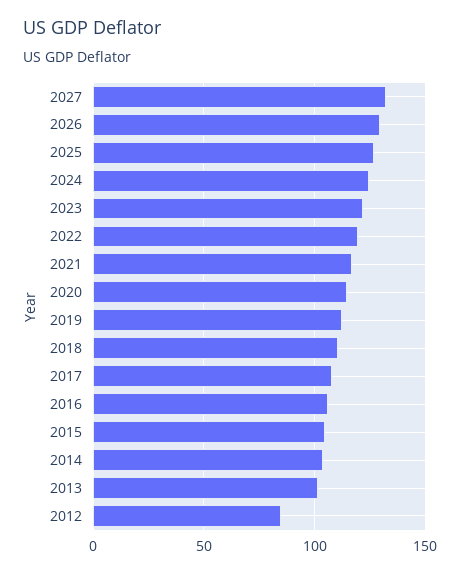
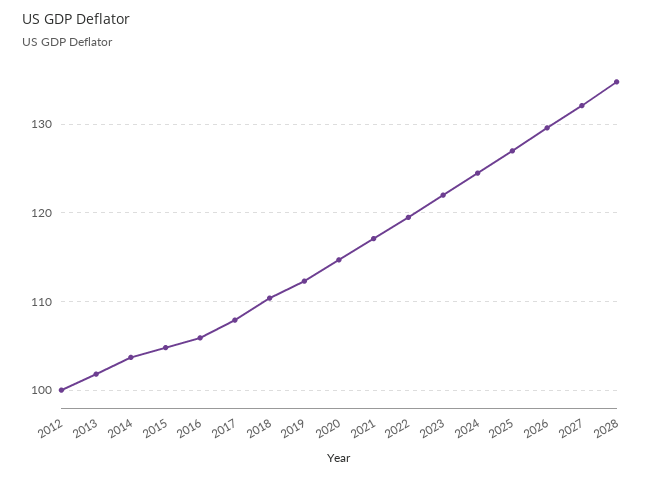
2012: 85 -> 100
2028: none -> 135

